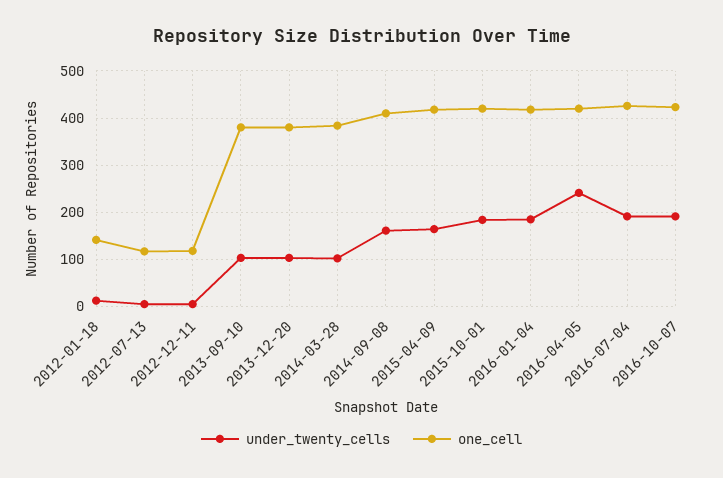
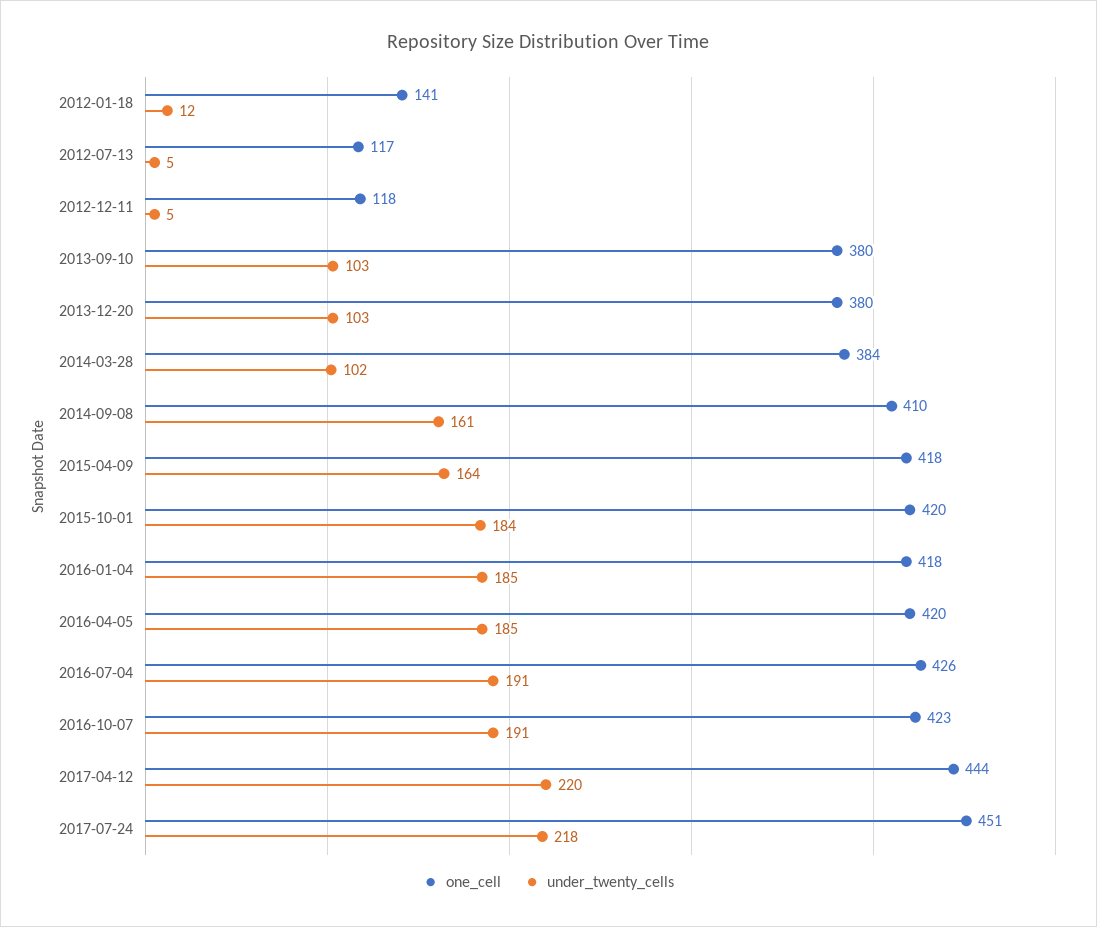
under_twenty_cells, 2016-04-05: 240 -> 185
one_cell, 2017-04-12: none -> 444
under_twenty_cells, 2017-04-12: none -> 220
one_cell, 2017-07-24: none -> 451
under_twenty_cells, 2017-07-24: none -> 218

